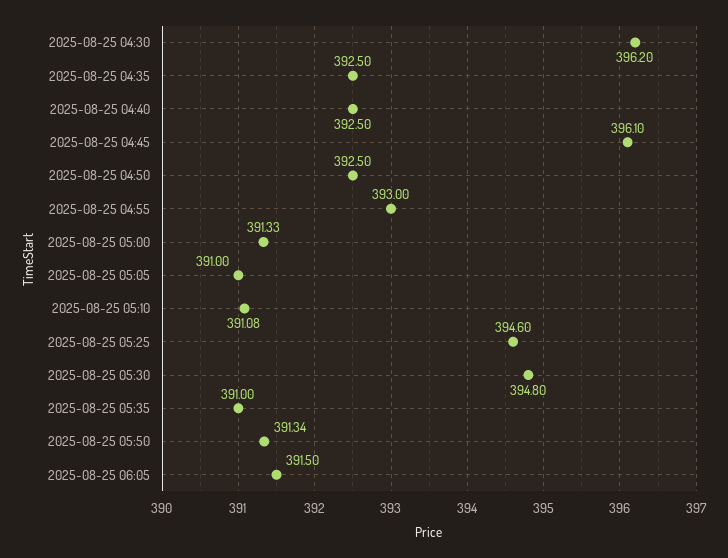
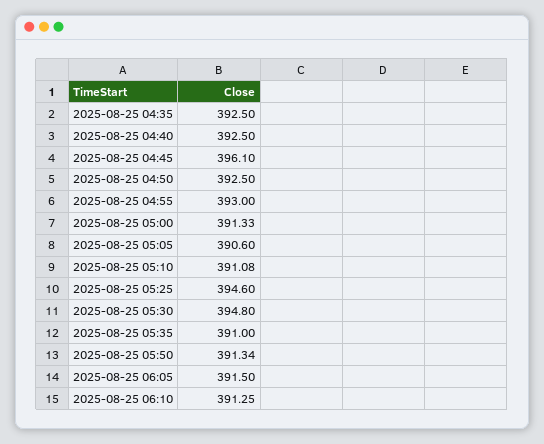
2025-08-25 04:30: 396.2 -> none
2025-08-25 05:05: 391 -> 390.6
2025-08-25 06:10: none -> 391.25

